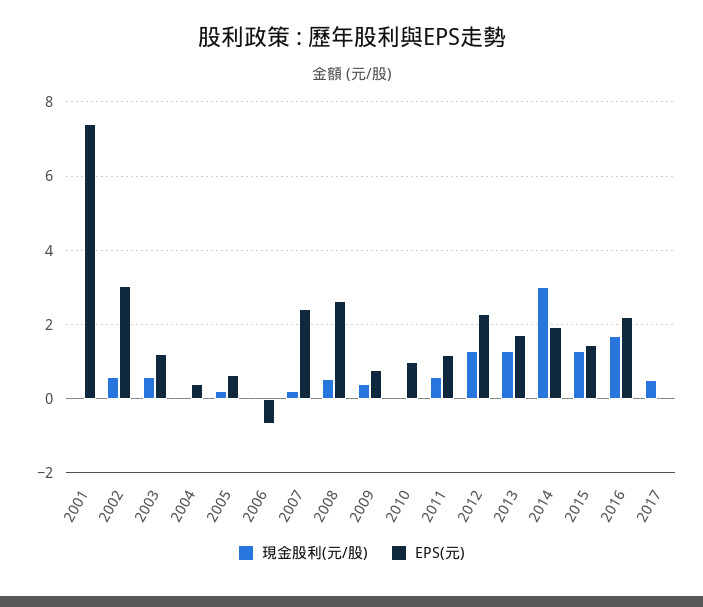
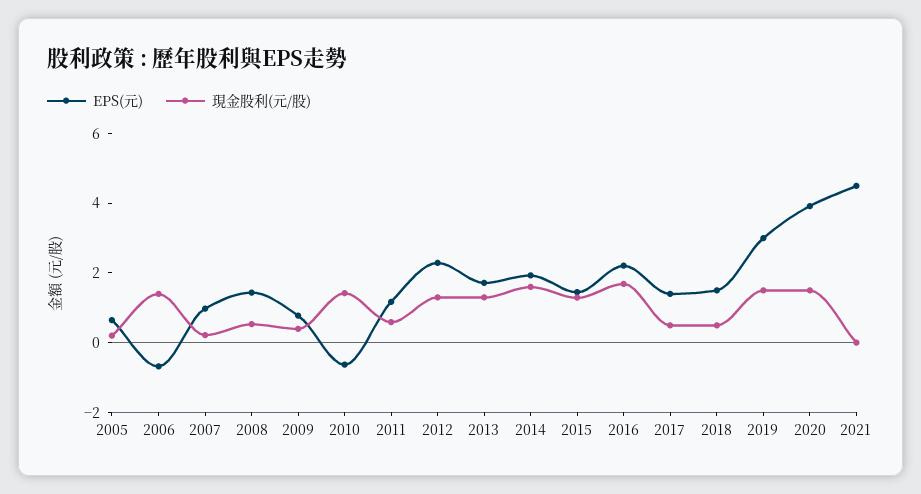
現金股利(元/股), 2001: 0 -> none
EPS(元), 2001: 7.4 -> none
現金股利(元/股), 2002: 0.6 -> none
EPS(元), 2002: 3 -> none
現金股利(元/股), 2003: 0.6 -> none
EPS(元), 2003: 1.2 -> none
現金股利(元/股), 2004: 0 -> none
EPS(元), 2004: 0.4 -> none
現金股利(元/股), 2006: 0 -> 1.5
EPS(元), 2007: 2.4 -> 1
EPS(元), 2008: 2.6 -> 1.5
現金股利(元/股), 2010: 0 -> 1.5
EPS(元), 2010: 1 -> -0.5
現金股利(元/股), 2014: 3 -> 1.5
EPS(元), 2017: 0 -> 1.5
EPS(元), 2018: none -> 1.5
現金股利(元/股), 2018: none -> 0.5
EPS(元), 2019: none -> 3
現金股利(元/股), 2019: none -> 1.5
EPS(元), 2020: none -> 4
現金股利(元/股), 2020: none -> 1.5
EPS(元), 2021: none -> 4.5
現金股利(元/股), 2021: none -> 0

